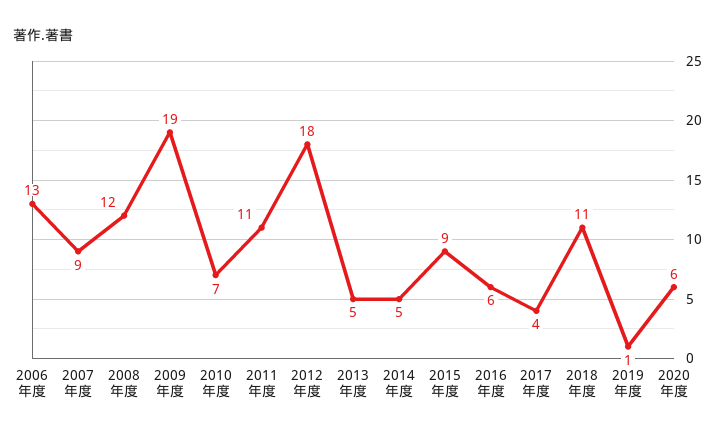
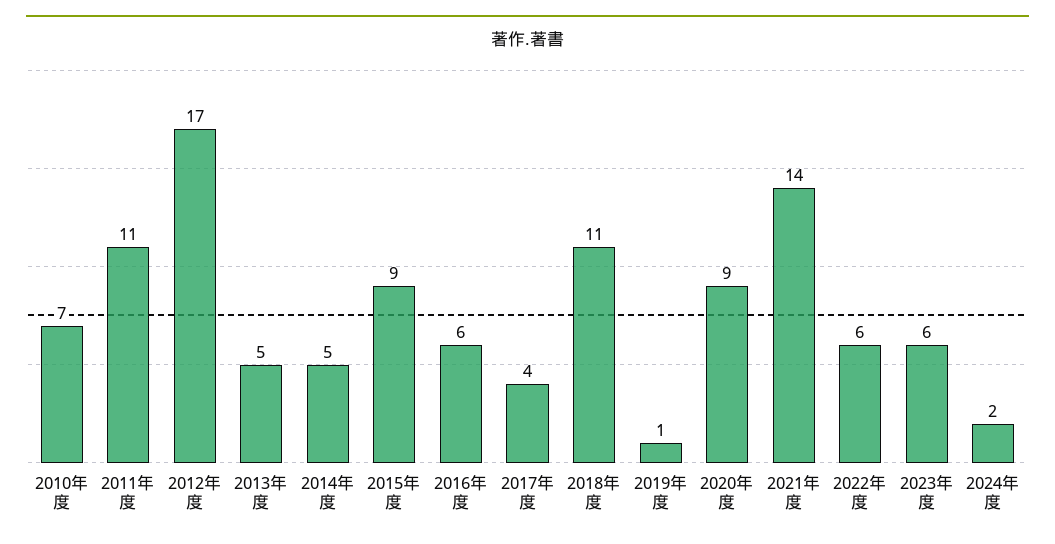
2006年度: 13 -> none
2007年度: 9 -> none
2008年度: 12 -> none
2009年度: 19 -> none
2012年度: 18 -> 17
2020年度: 6 -> 9
2021年度: none -> 14
2022年度: none -> 6
2023年度: none -> 6
2024年度: none -> 2

